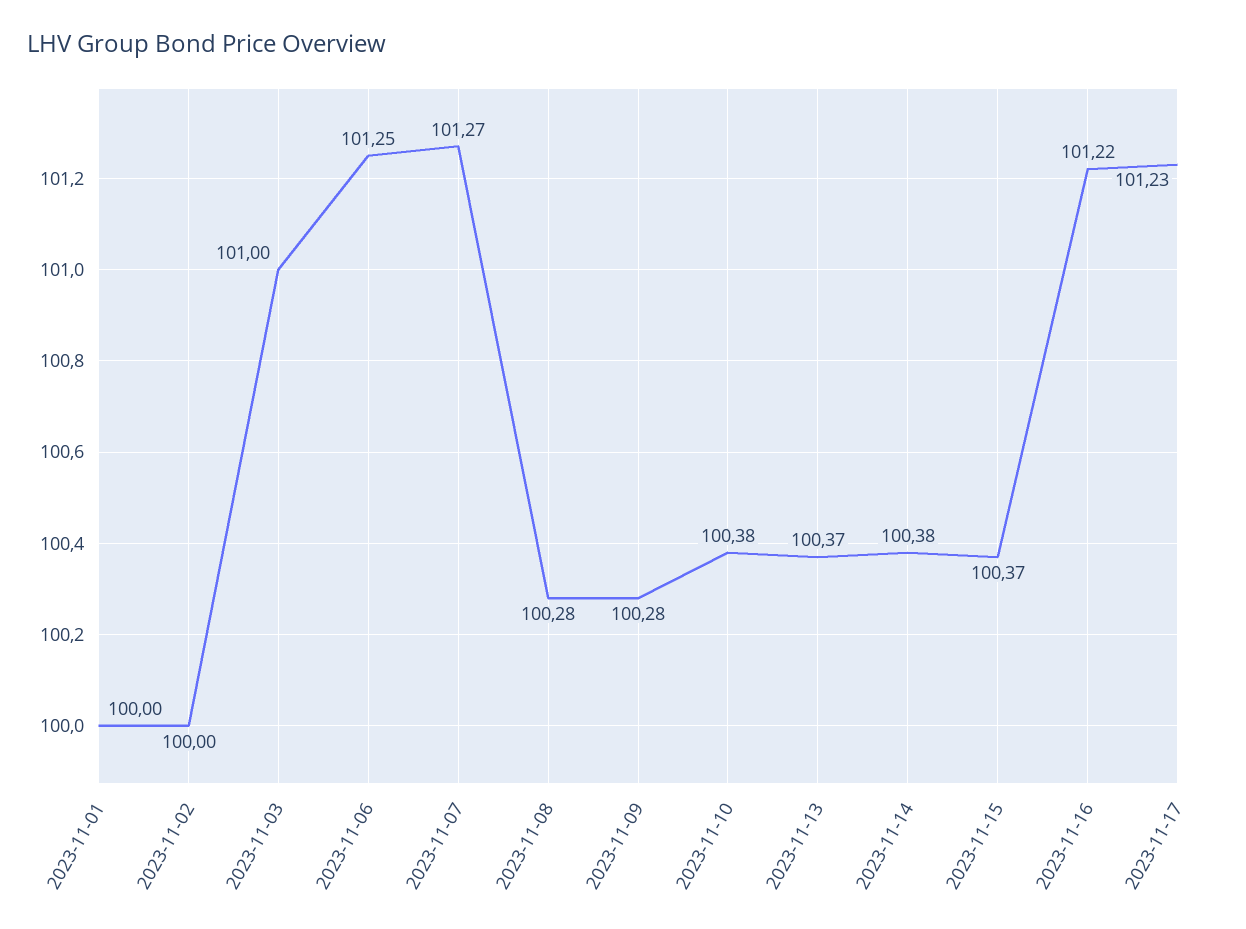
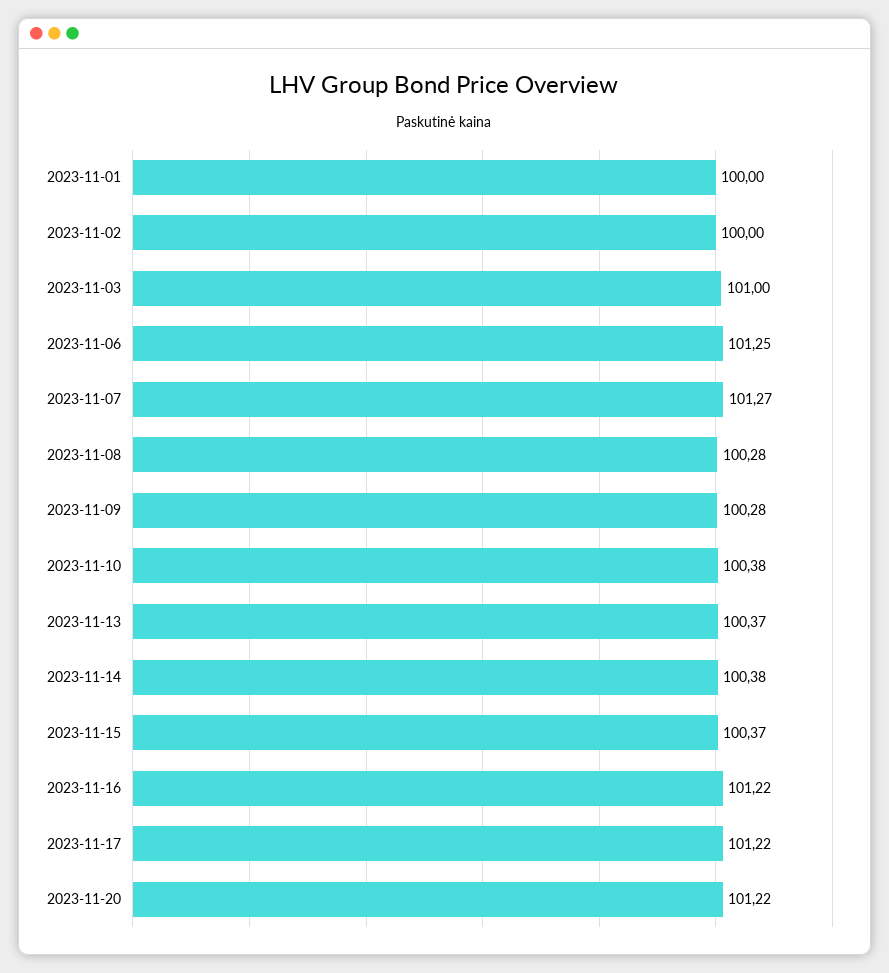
2023-11-17: 101.23 -> 101.22
2023-11-20: none -> 101.22

